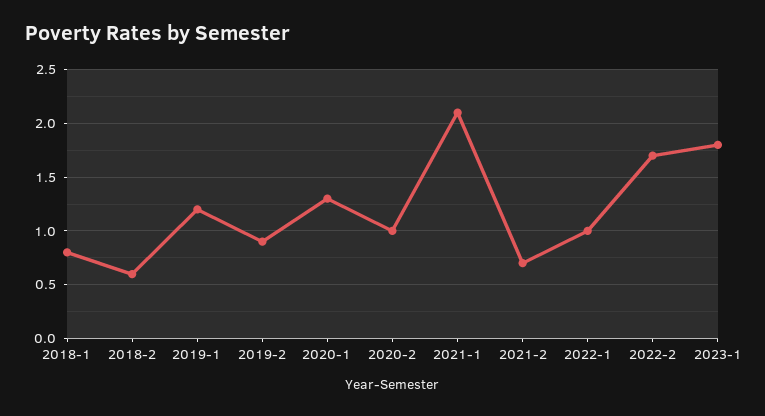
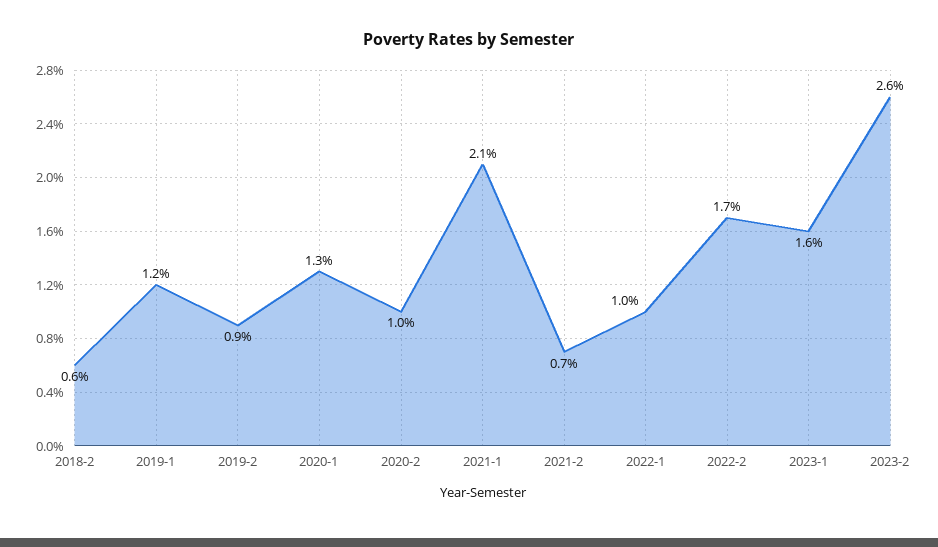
2018-1: 0.8 -> none
2023-1: 1.8 -> 1.6
2023-2: none -> 2.6

